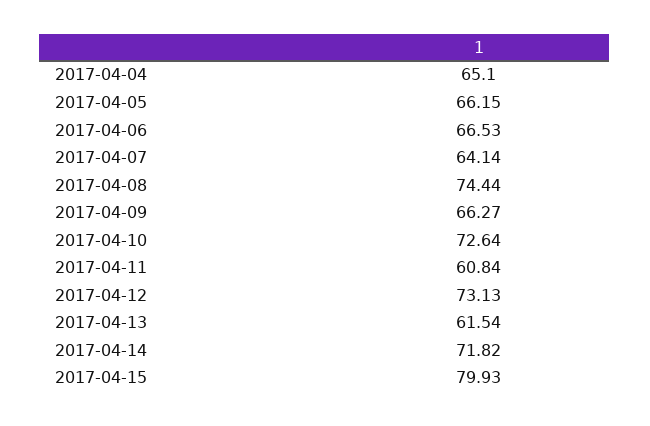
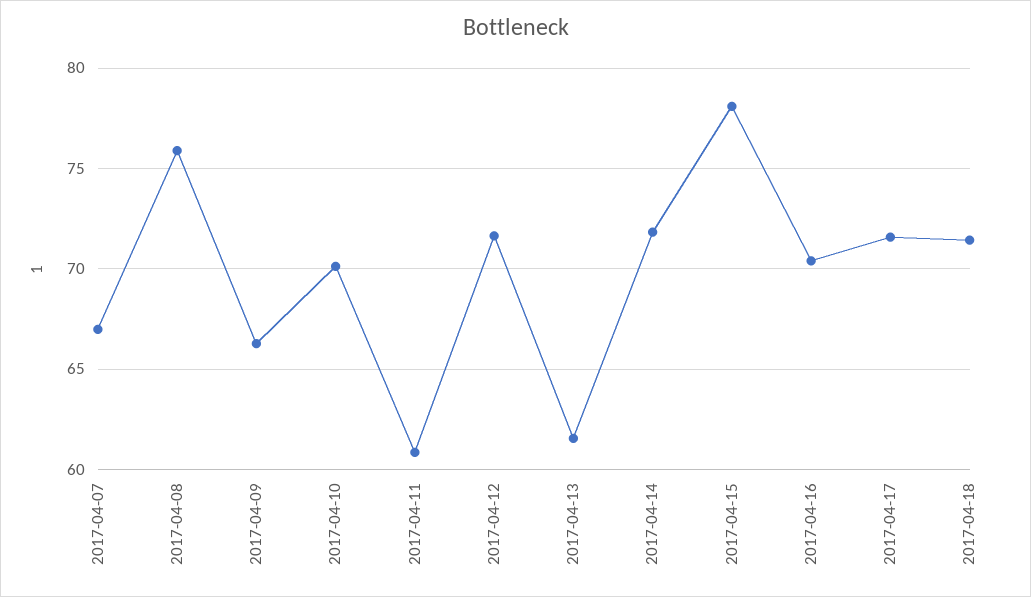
2017-04-04: 65.1 -> none
2017-04-05: 66.15 -> none
2017-04-06: 66.53 -> none
2017-04-07: 64.14 -> 67
2017-04-08: 74.44 -> 76
2017-04-10: 72.64 -> 70
2017-04-12: 73.13 -> 71.5
2017-04-15: 79.93 -> 78
2017-04-16: none -> 70.5
2017-04-17: none -> 71.5
2017-04-18: none -> 71.5

